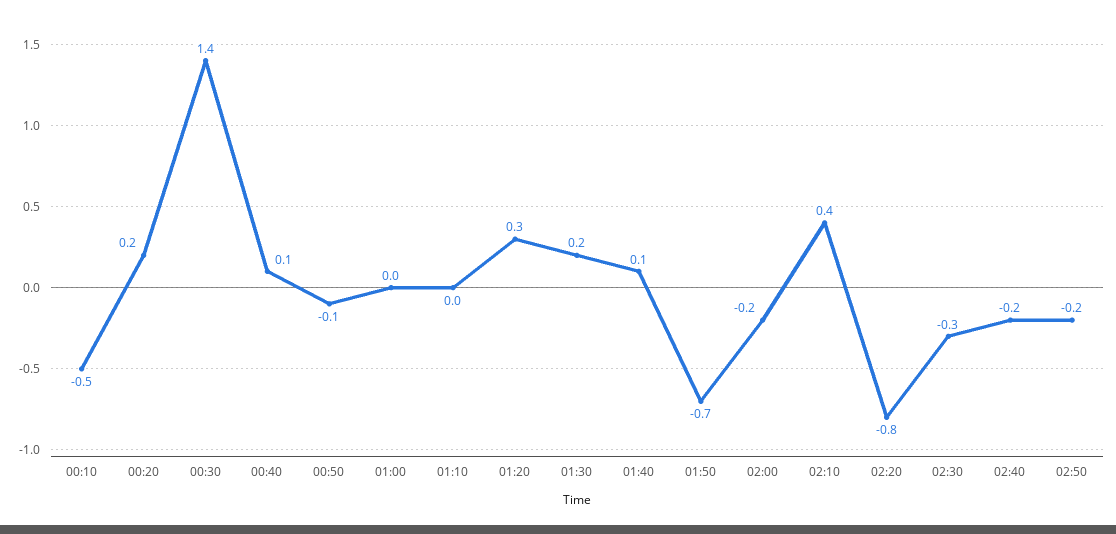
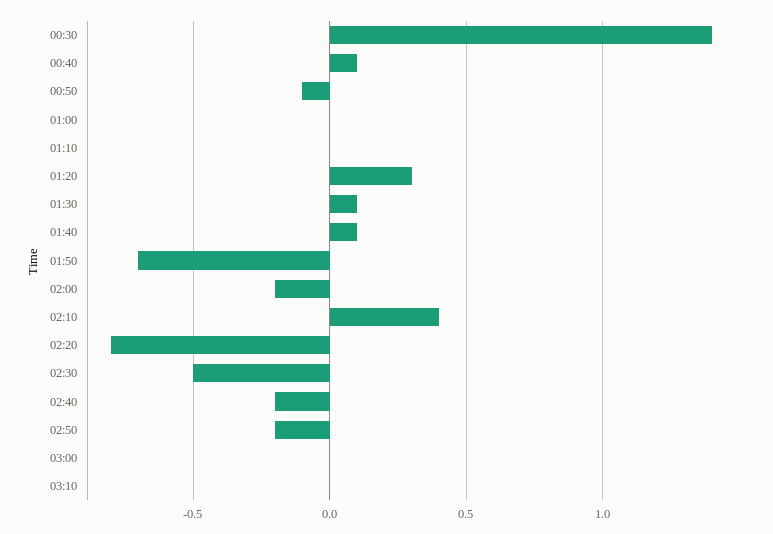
00:10: -0.5 -> none
00:20: 0.2 -> none
01:30: 0.2 -> 0.1
02:30: -0.3 -> -0.5
03:00: none -> 0
03:10: none -> 0

